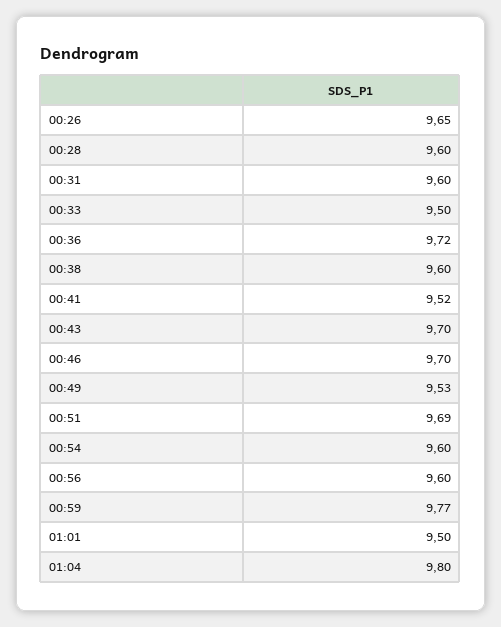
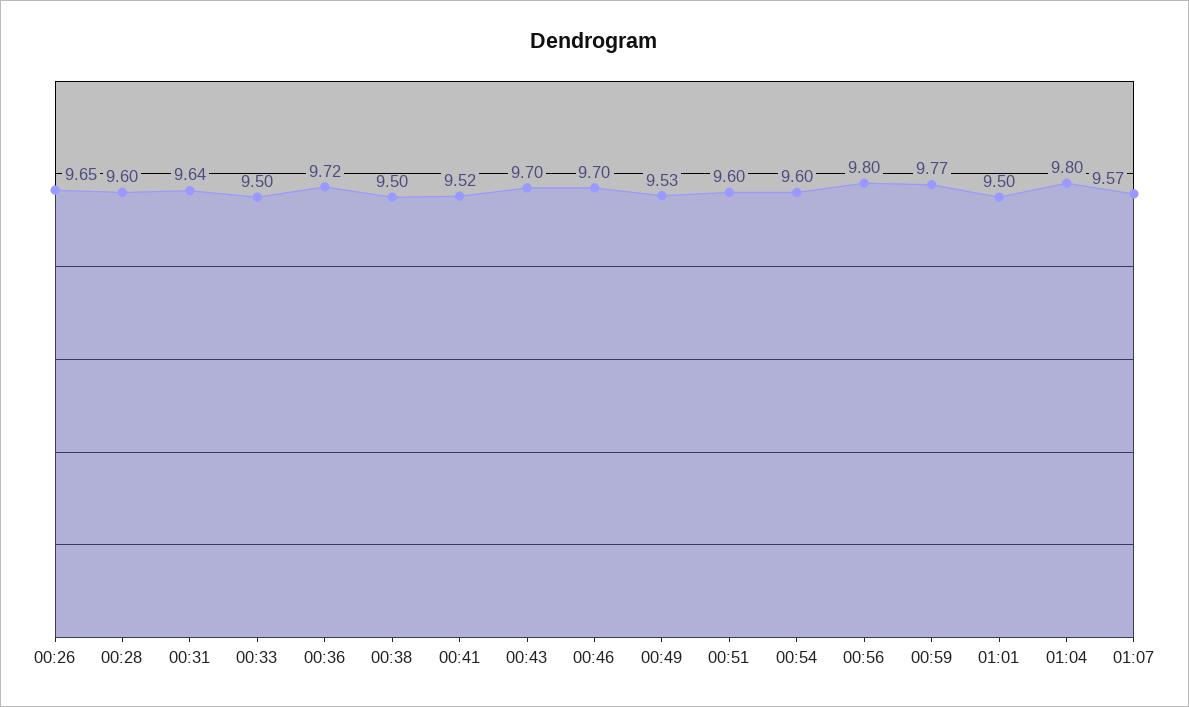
00:31: 9.6 -> 9.64
00:38: 9.6 -> 9.5
00:51: 9.69 -> 9.6
00:56: 9.6 -> 9.8
01:07: none -> 9.57

